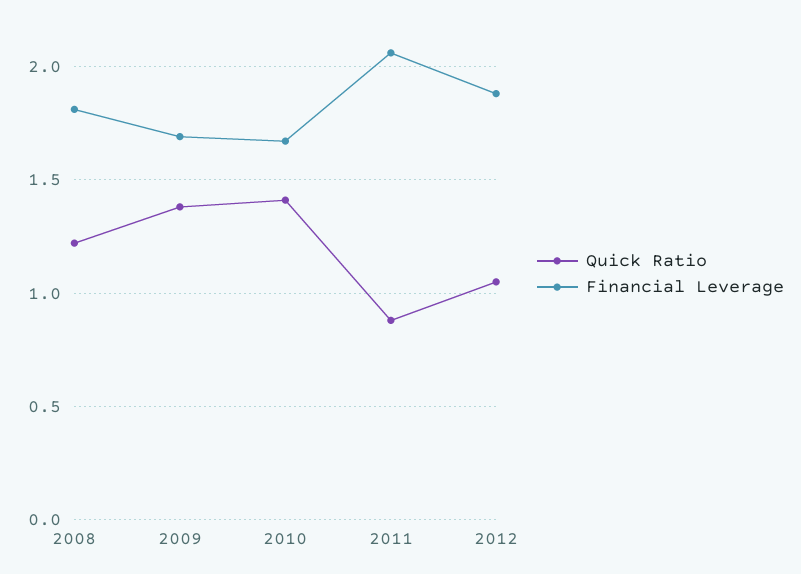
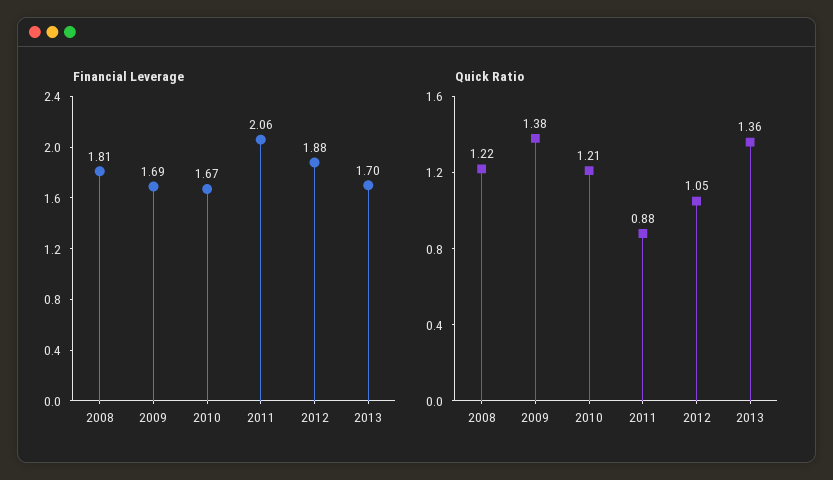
Quick Ratio, 2010: 1.4 -> 1.21
Financial Leverage, 2013: none -> 1.7
Quick Ratio, 2013: none -> 1.36

